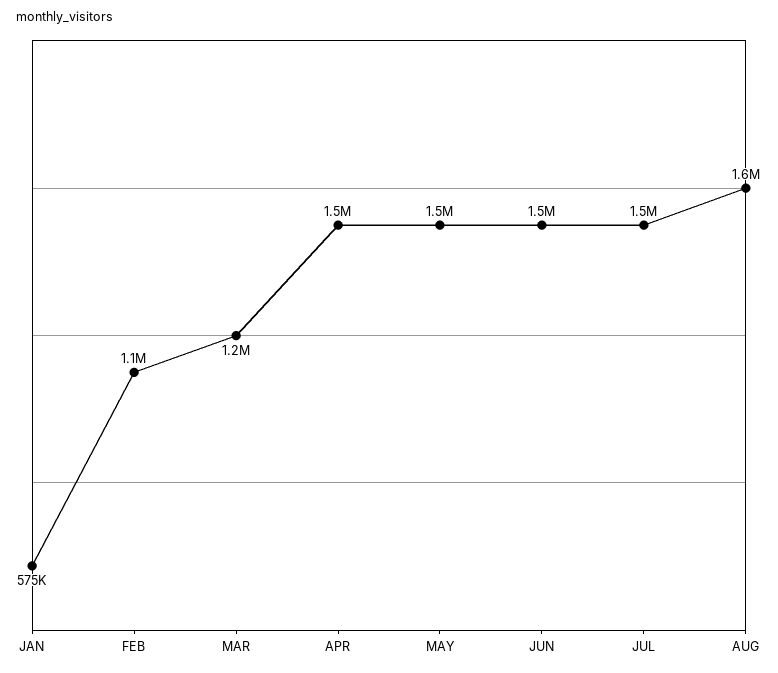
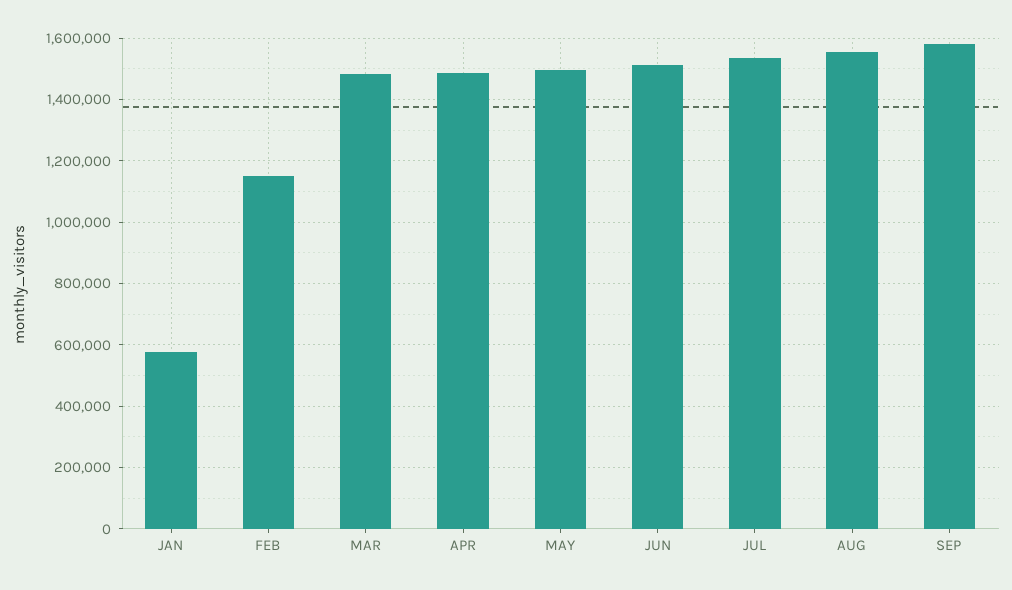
MAR: 1200000 -> 1480000
SEP: none -> 1580000

